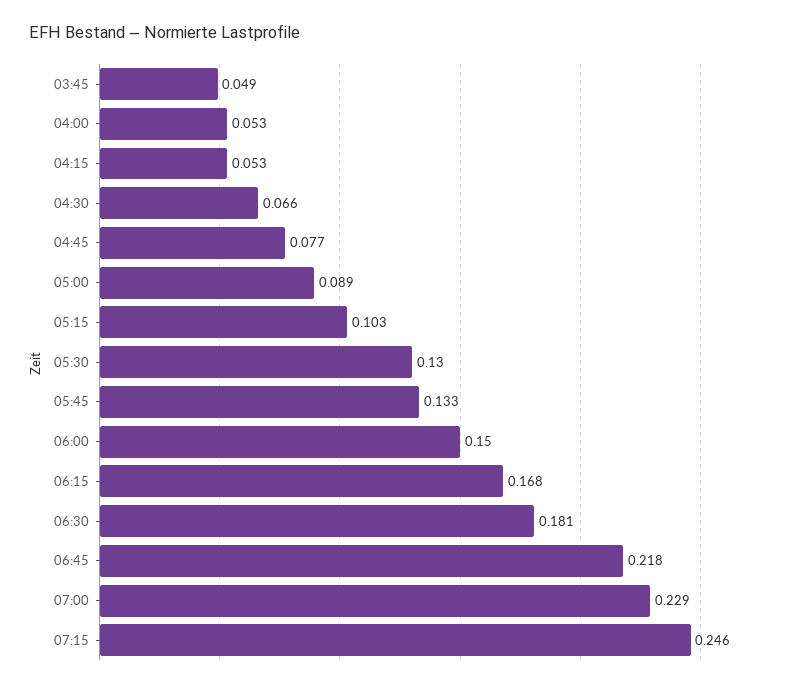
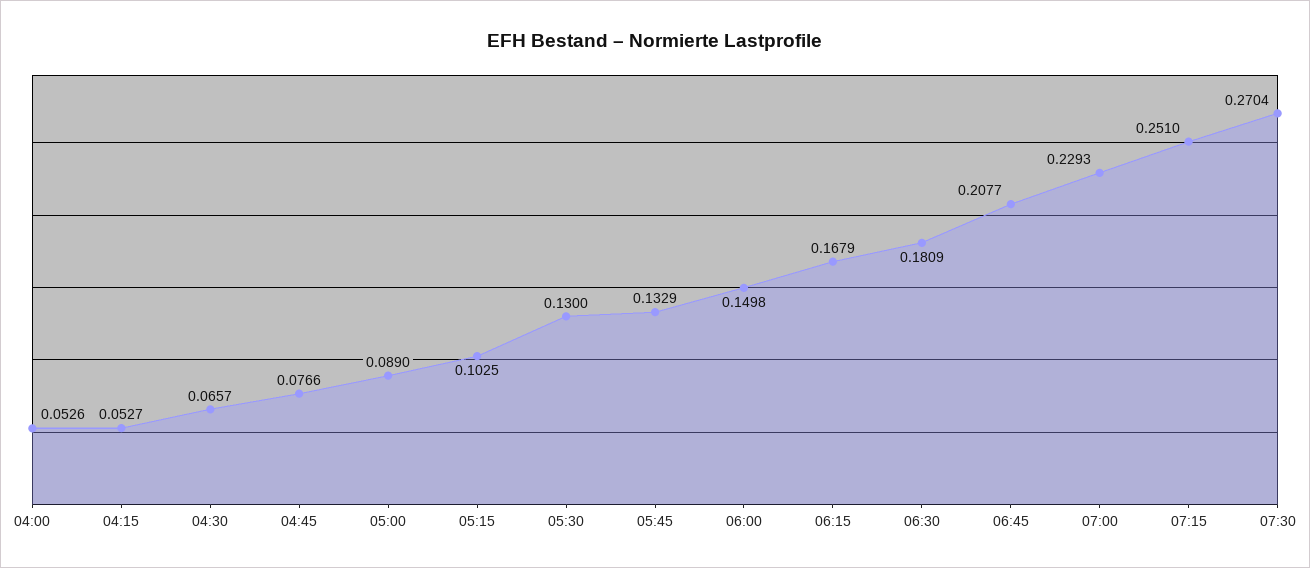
03:45: 0.049 -> none
06:45: 0.218 -> 0.2077
07:15: 0.246 -> 0.251
07:30: none -> 0.2704

